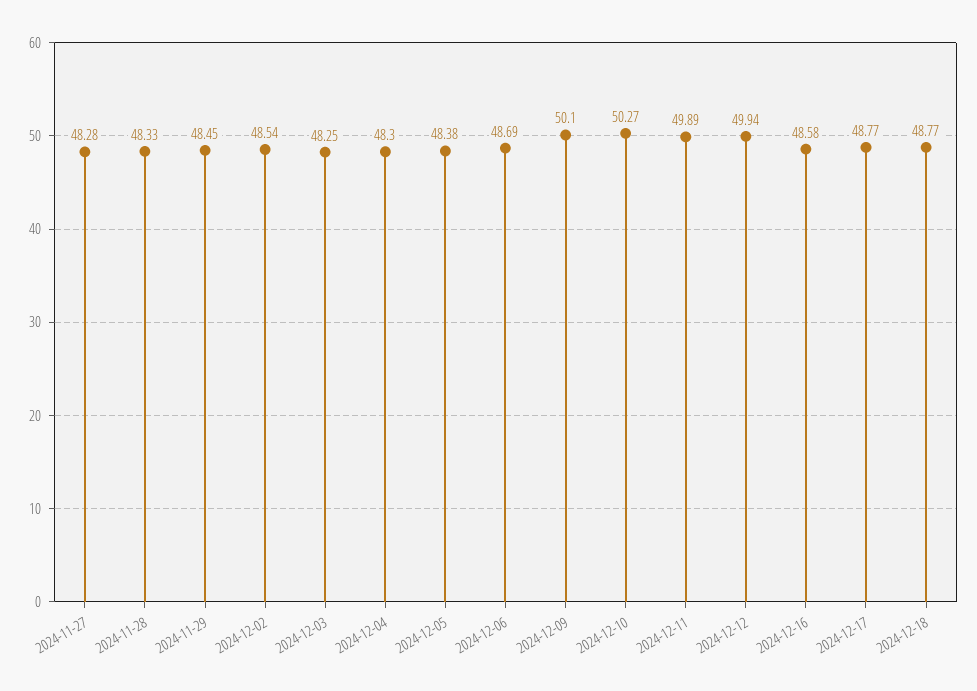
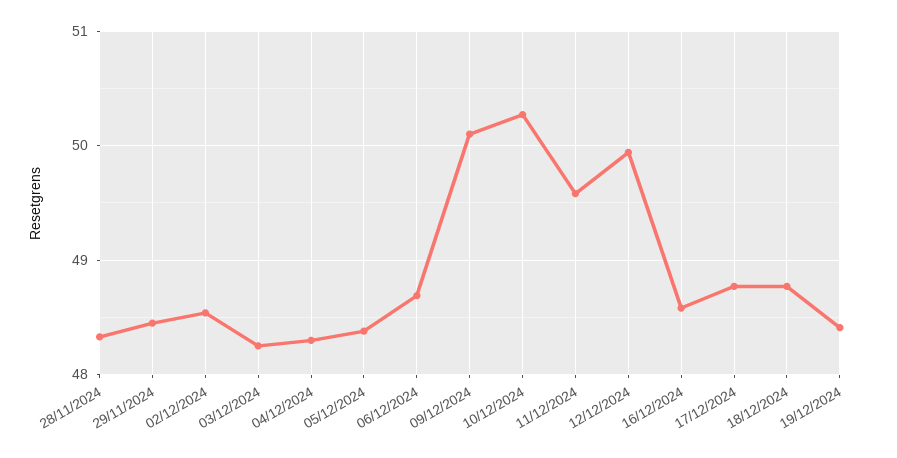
2024-11-27: 48.28 -> none
2024-12-11: 49.89 -> 49.6
19/12/2024: none -> 48.4

